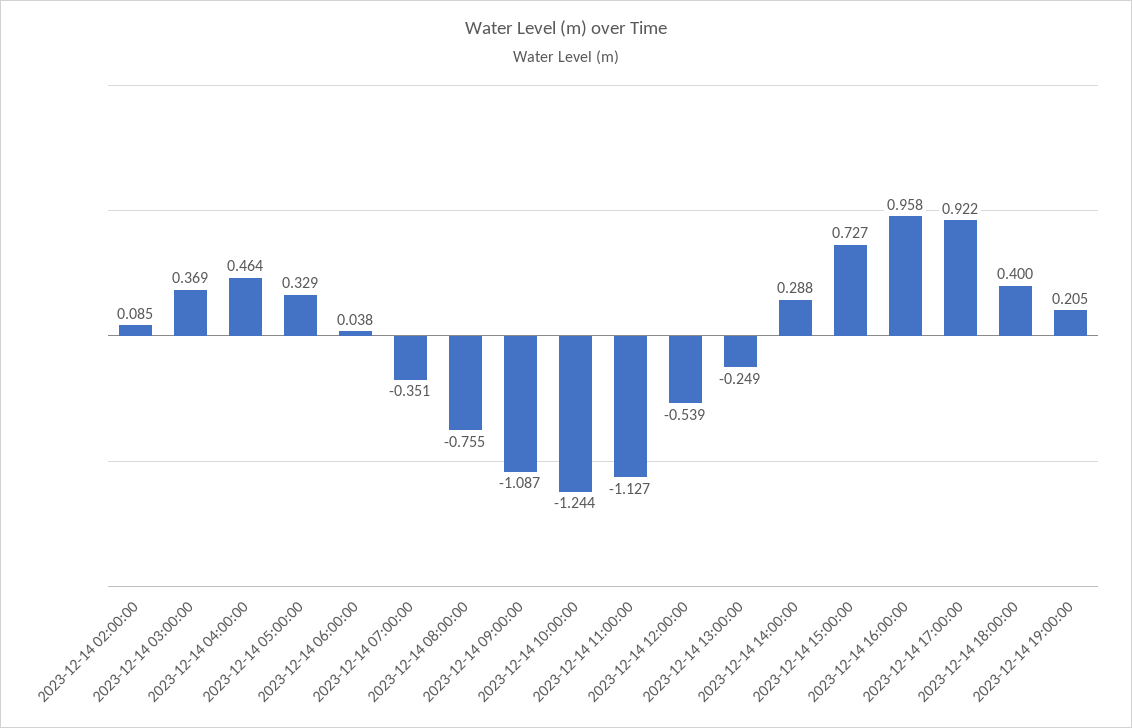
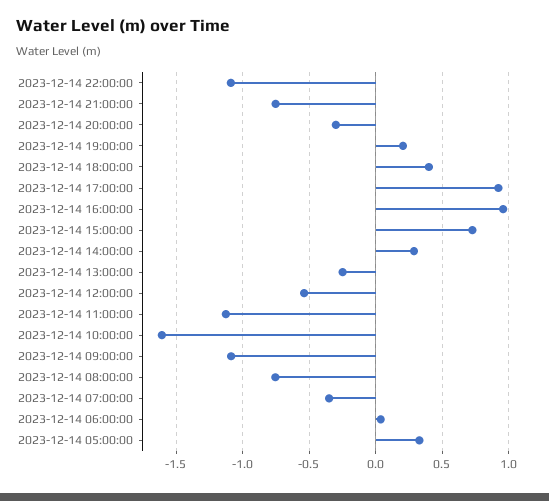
2023-12-14 02:00:00: 0.085 -> none
2023-12-14 03:00:00: 0.369 -> none
2023-12-14 04:00:00: 0.464 -> none
2023-12-14 10:00:00: -1.244 -> -1.6
2023-12-14 22:00:00: none -> -1.1
2023-12-14 21:00:00: none -> -0.75
2023-12-14 20:00:00: none -> -0.3

